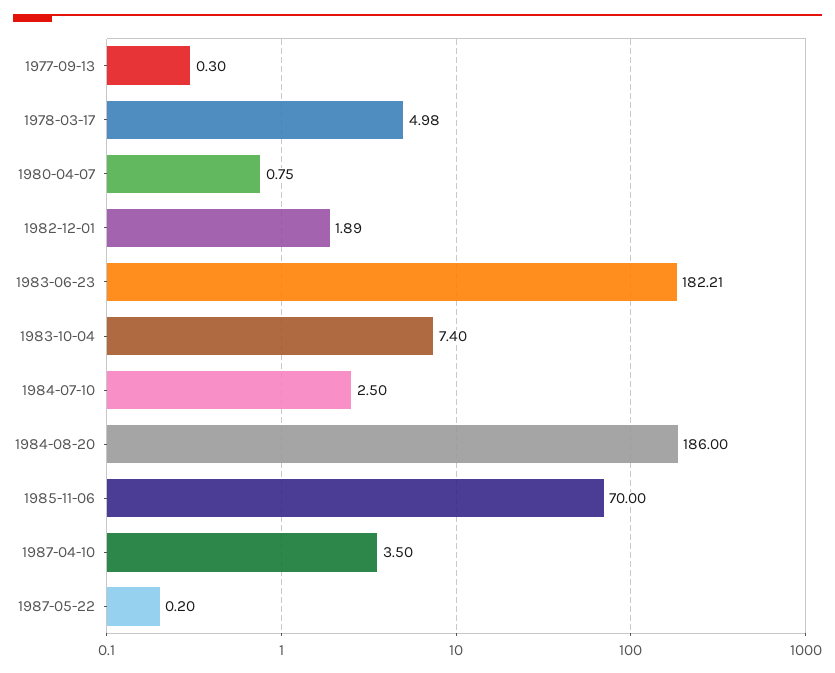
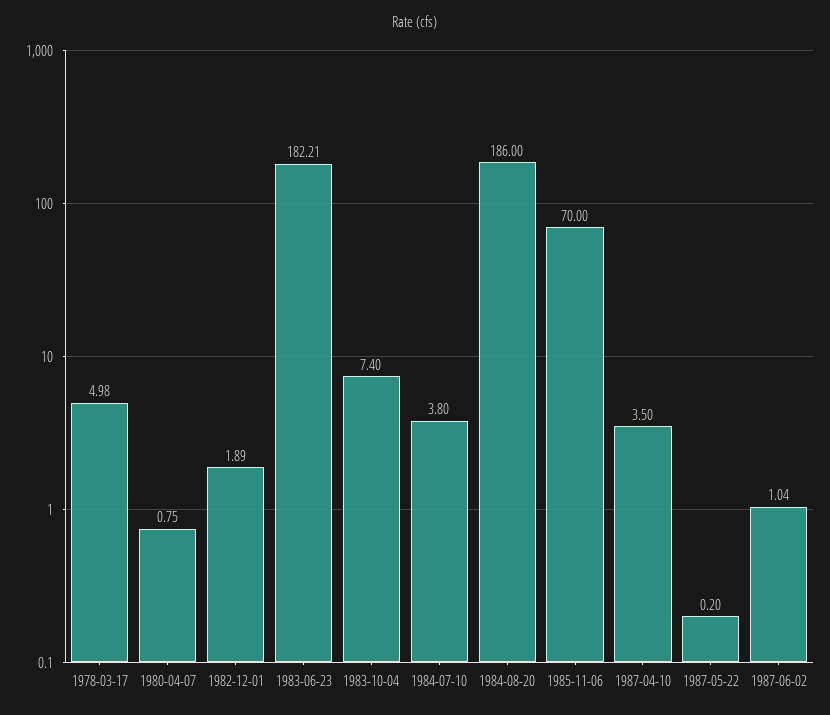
1977-09-13: 0.3 -> none
1984-07-10: 2.5 -> 3.8
1987-06-02: none -> 1.04

